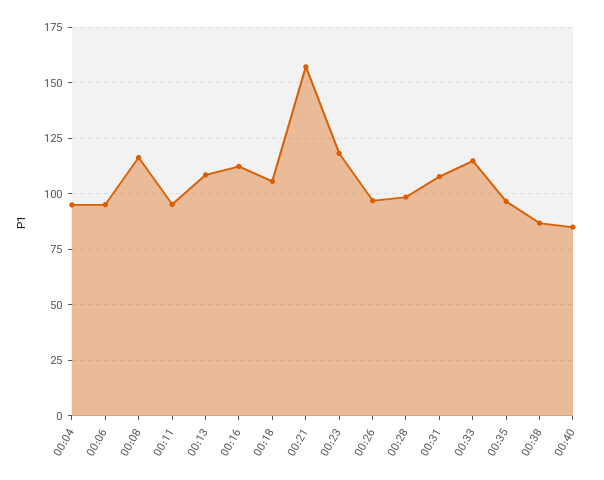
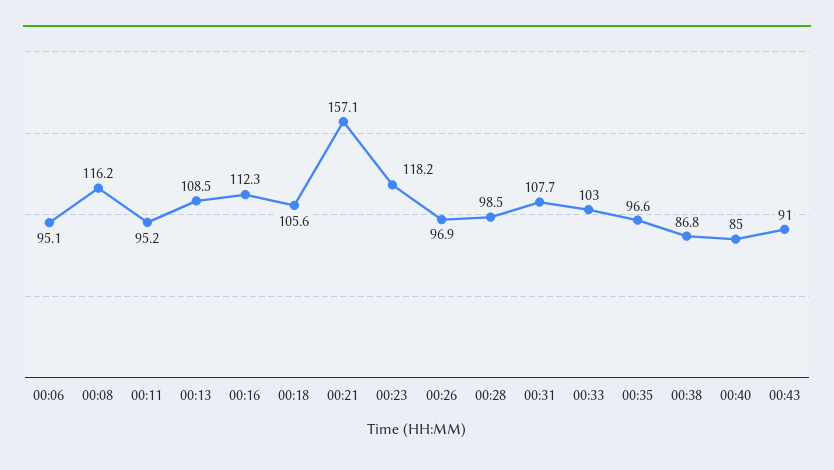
00:04: 95 -> none
00:33: 115 -> 103
00:43: none -> 91

